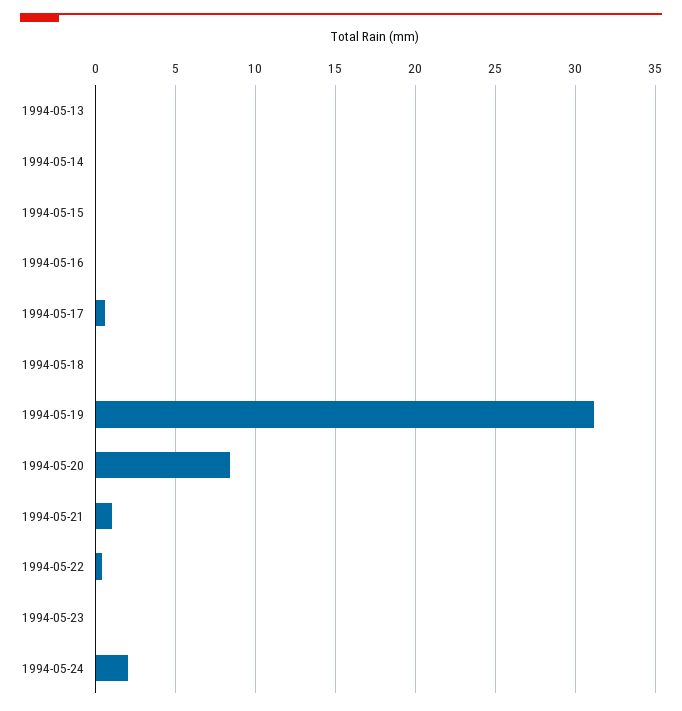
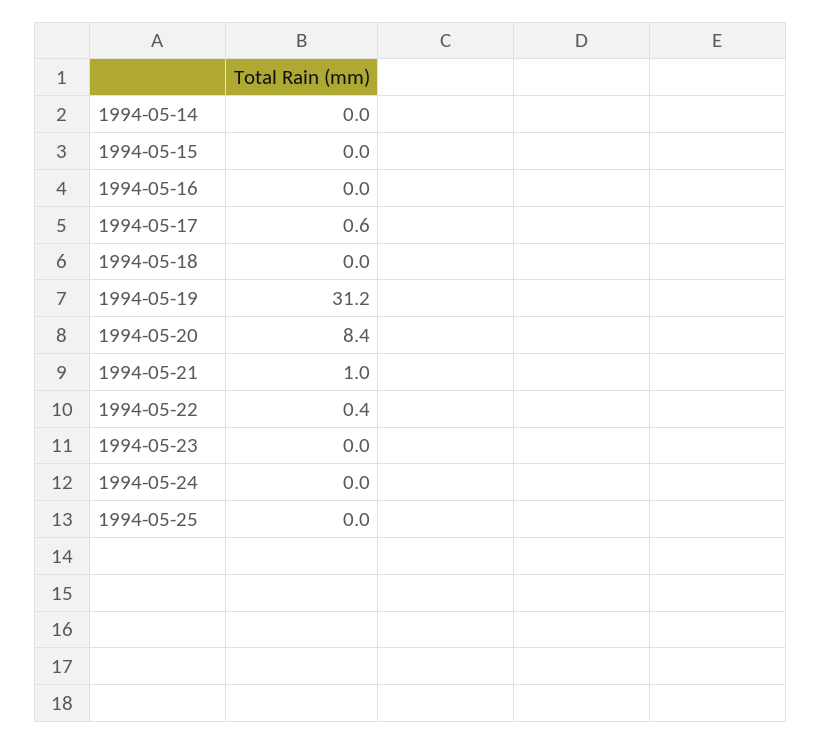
1994-05-13: 0 -> none
1994-05-24: 2 -> 0
1994-05-25: none -> 0

